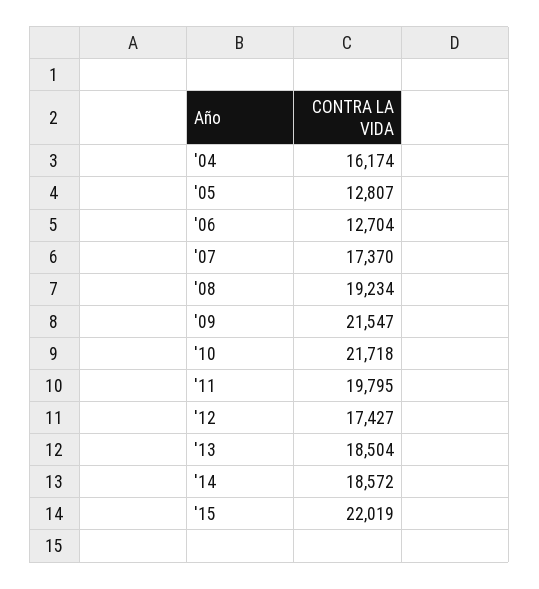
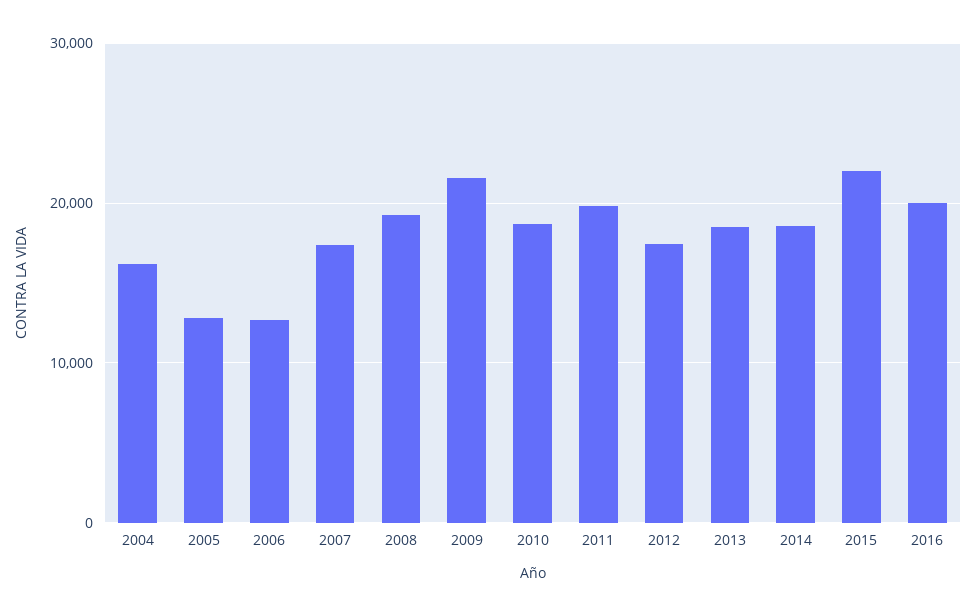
'10: 21718 -> 19000
2016: none -> 20000

